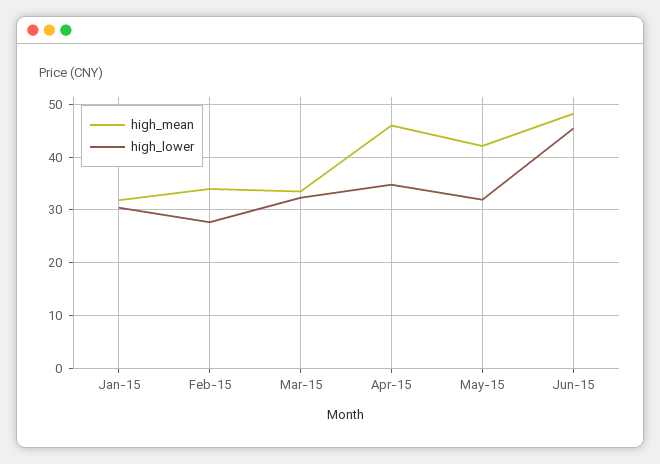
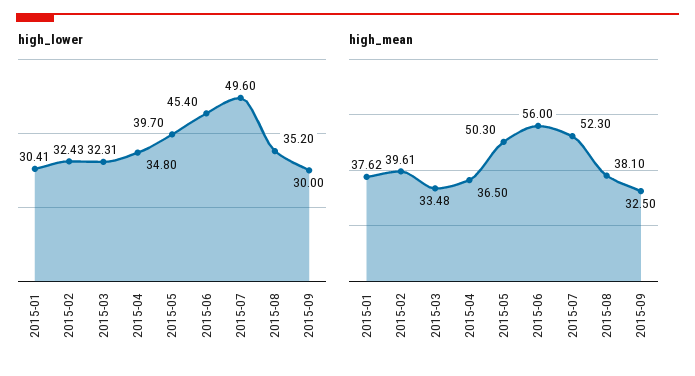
high_mean, Jan-15: 32 -> 37.62
high_mean, Feb-15: 34 -> 39.61
high_lower, Feb-15: 28 -> 32.43
high_mean, Apr-15: 46 -> 36.5
high_mean, May-15: 42 -> 50.3
high_lower, May-15: 32 -> 39.7
high_mean, Jun-15: 48 -> 56
high_lower, 2015-07: none -> 49.6
high_lower, 2015-08: none -> 35.2
high_lower, 2015-09: none -> 30
high_mean, 2015-07: none -> 52.3
high_mean, 2015-08: none -> 38.1
high_mean, 2015-09: none -> 32.5

